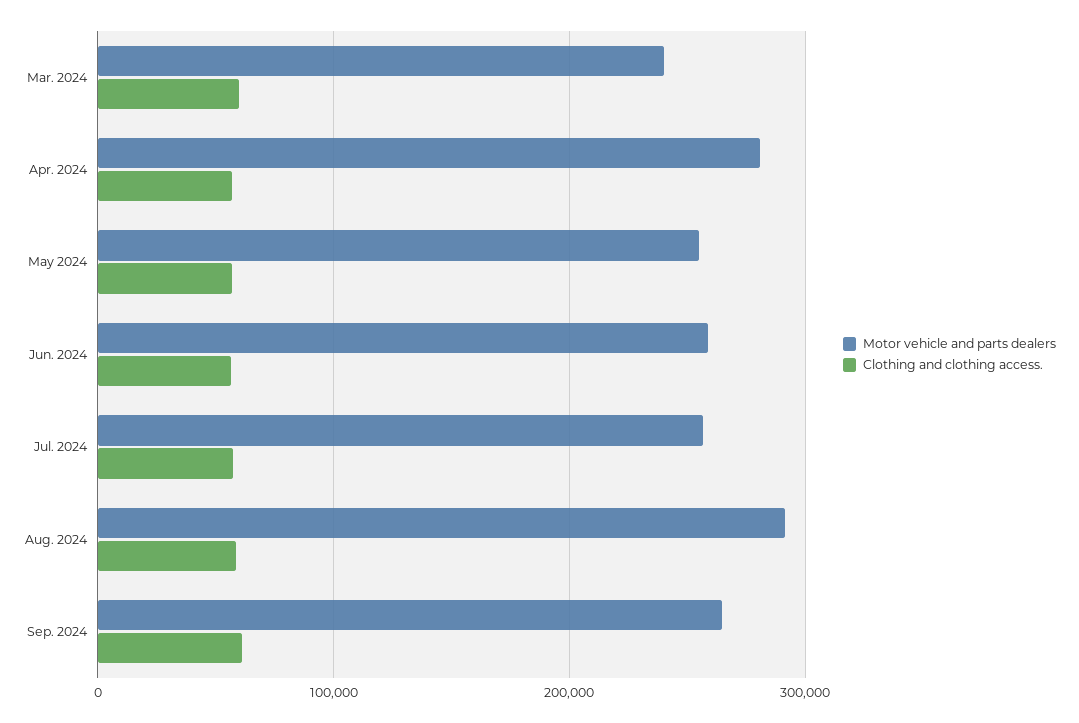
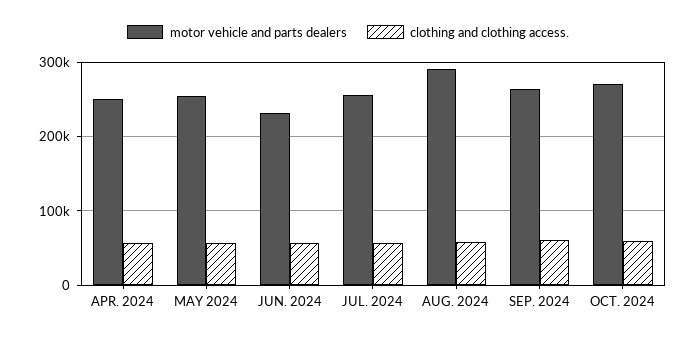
Motor vehicle and parts dealers, Mar. 2024: 240000 -> none
Clothing and clothing access., Mar. 2024: 60000 -> none
Motor vehicle and parts dealers, Apr. 2024: 280000 -> 250000
Motor vehicle and parts dealers, Jun. 2024: 260000 -> 230000
Motor vehicle and parts dealers, OCT. 2024: none -> 270000
Clothing and clothing access., OCT. 2024: none -> 60000

